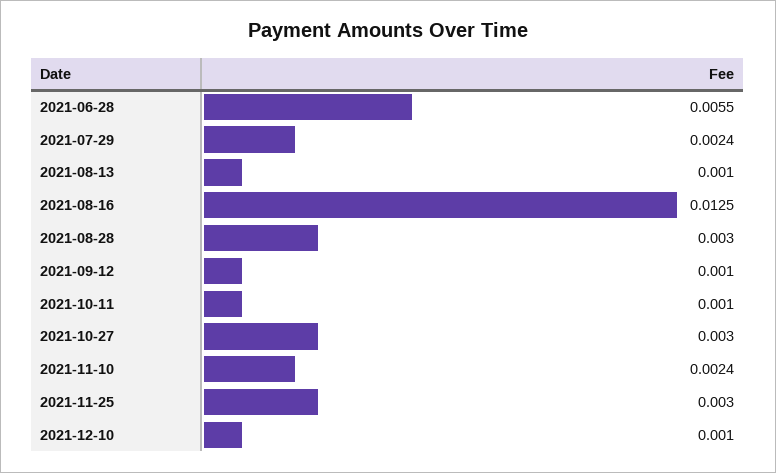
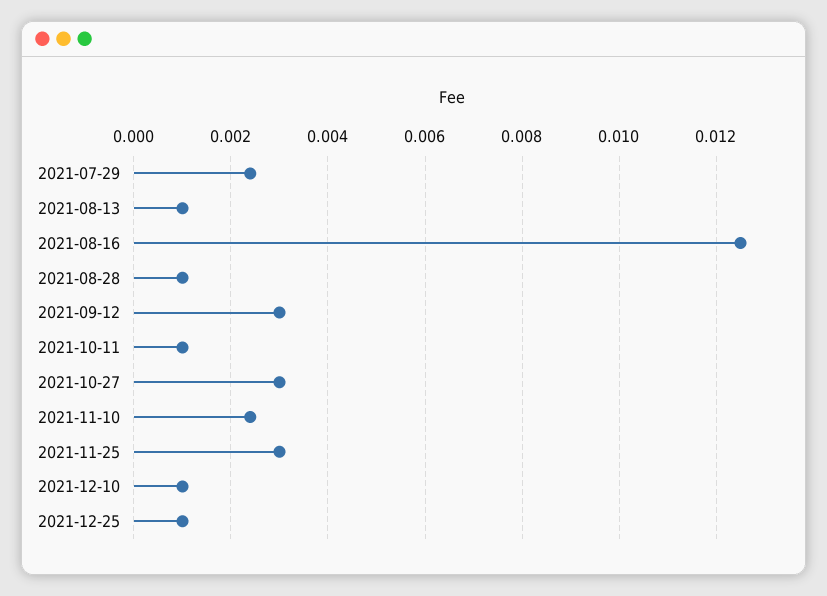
2021-06-28: 0.0055 -> none
2021-08-28: 0.003 -> 0.001
2021-09-12: 0.001 -> 0.003
2021-12-25: none -> 0.001

